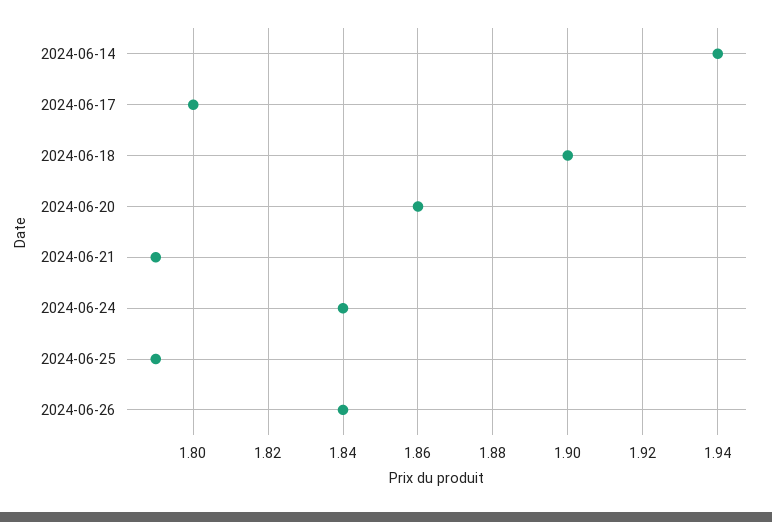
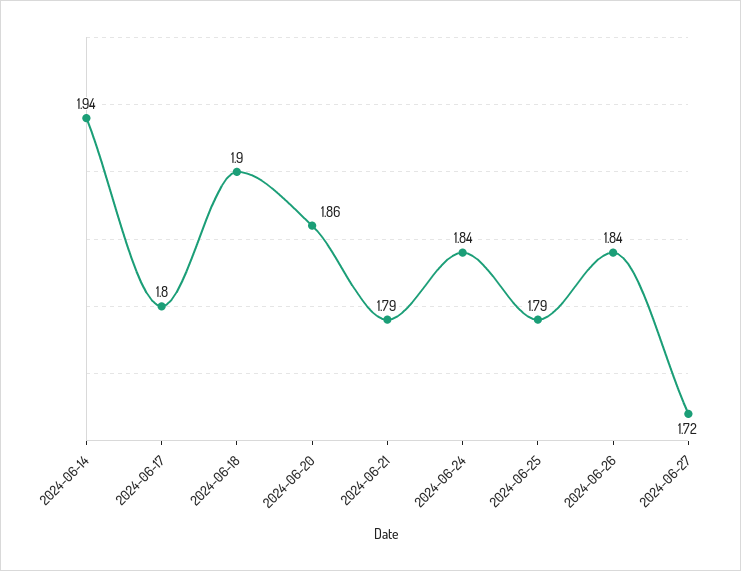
2024-06-27: none -> 1.72

